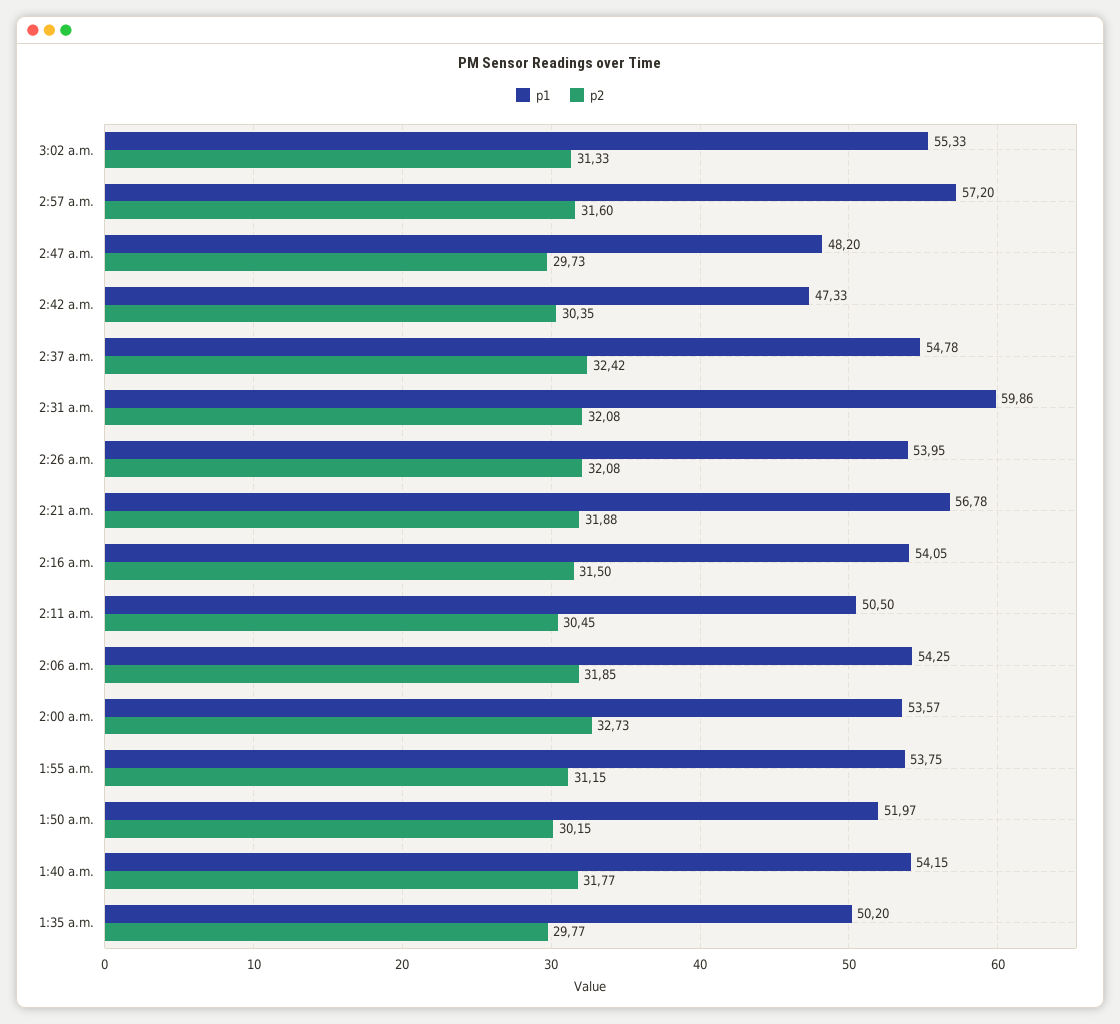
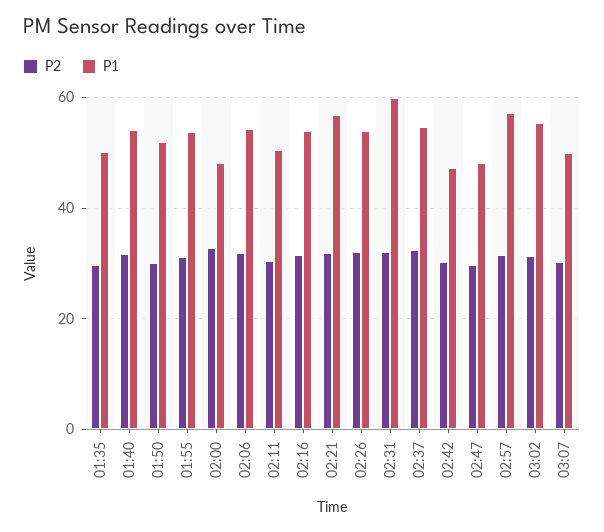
p1, 2:00 a.m.: 53.57 -> 48
p2, 03:07: none -> 30
p1, 03:07: none -> 50

